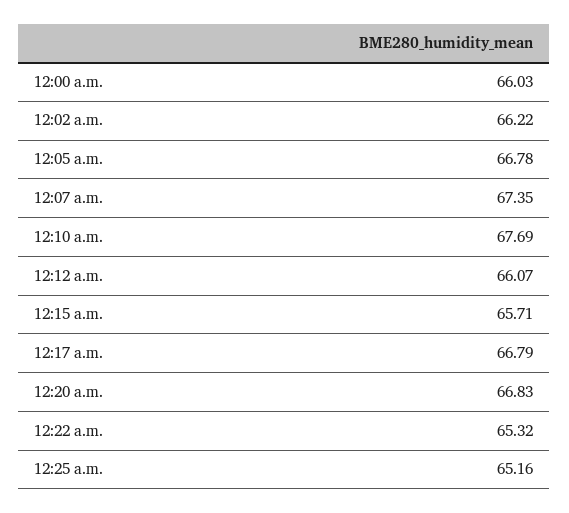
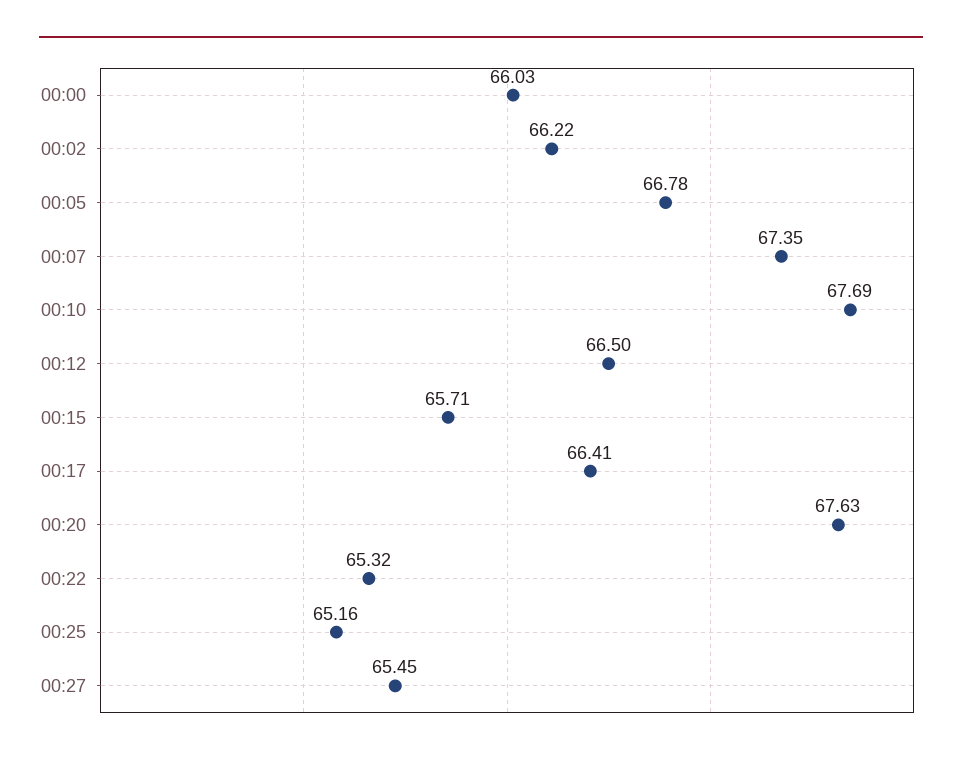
12:12 a.m.: 66.07 -> 66.5
12:17 a.m.: 66.79 -> 66.41
12:20 a.m.: 66.83 -> 67.63
00:27: none -> 65.45

